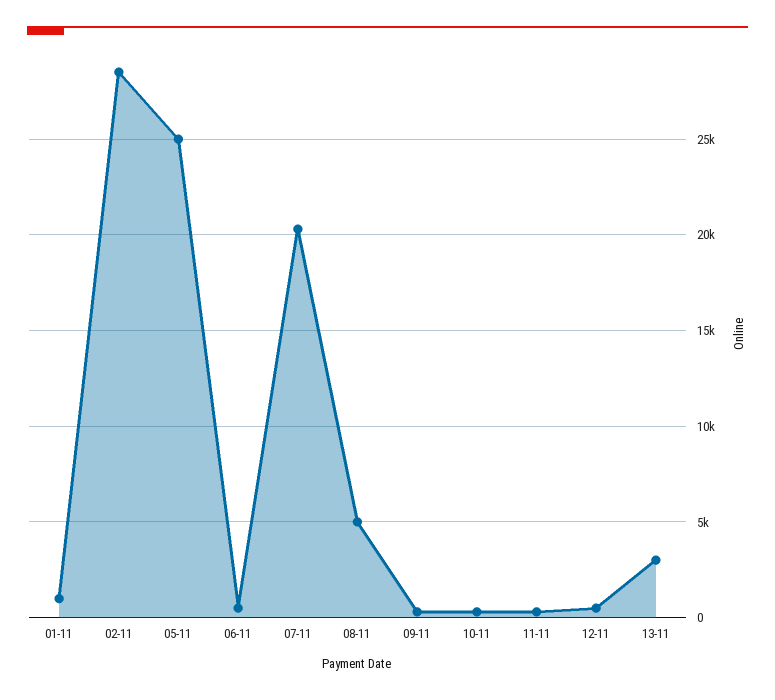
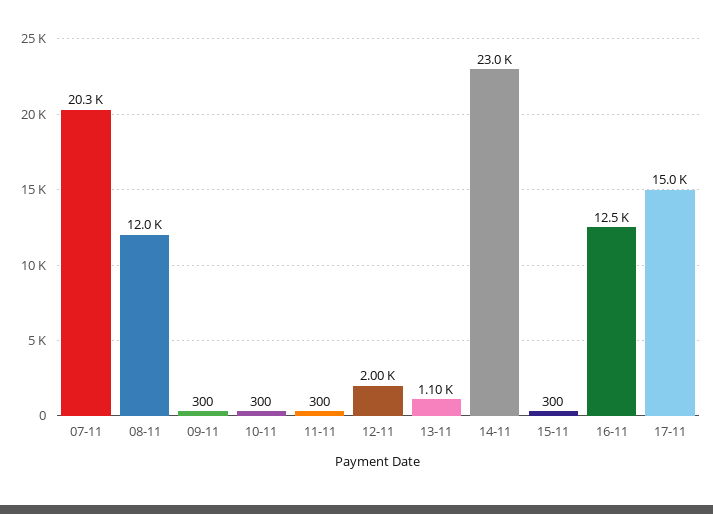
01-11: 1000 -> none
02-11: 28500 -> none
05-11: 25000 -> none
06-11: 500 -> none
08-11: 5000 -> 12000
12-11: 500 -> 2000
13-11: 3000 -> 1100
14-11: none -> 23000
15-11: none -> 300
16-11: none -> 12500
17-11: none -> 15000

